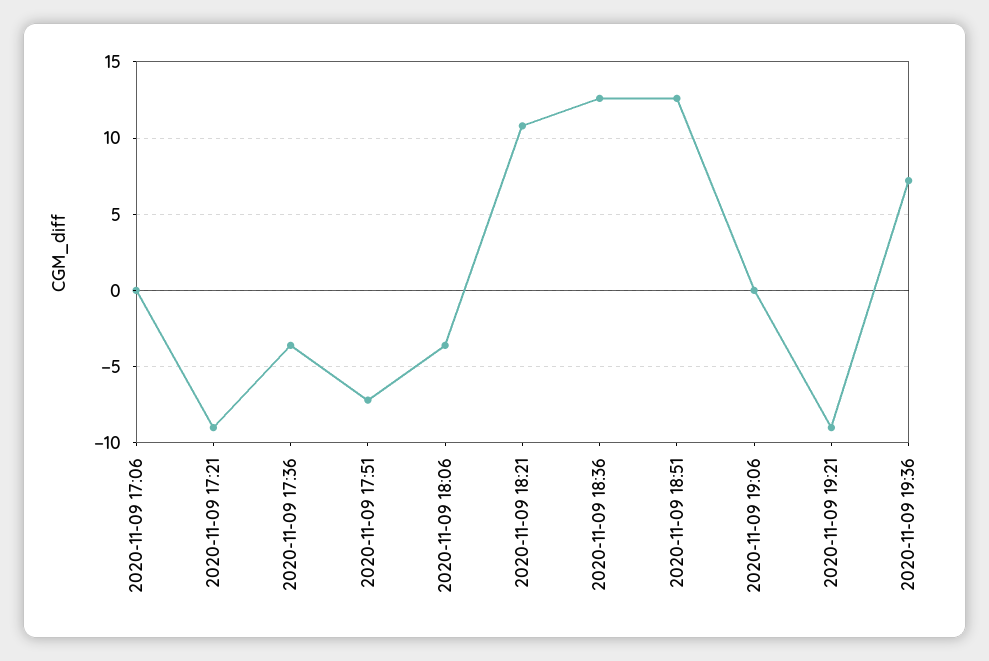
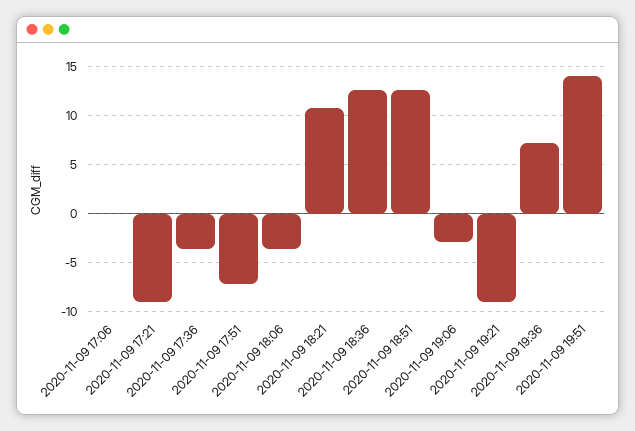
2020-11-09 19:06: 0 -> -3
2020-11-09 19:51: none -> 14

